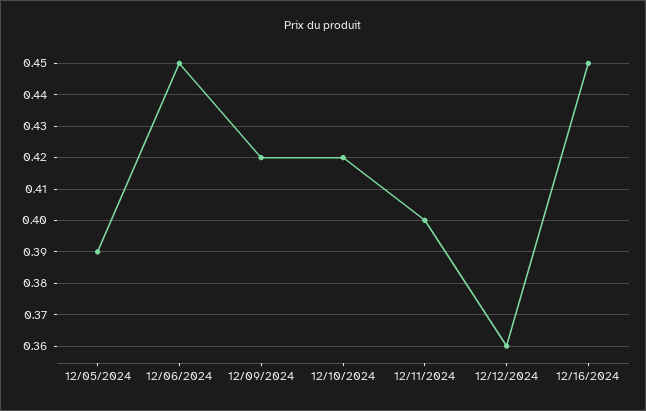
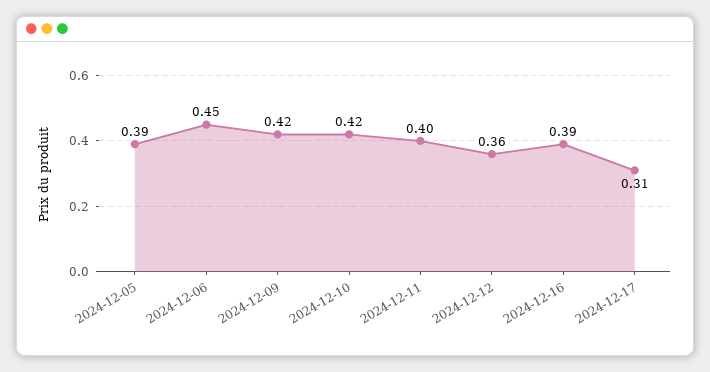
12/16/2024: 0.45 -> 0.39
2024-12-17: none -> 0.31

